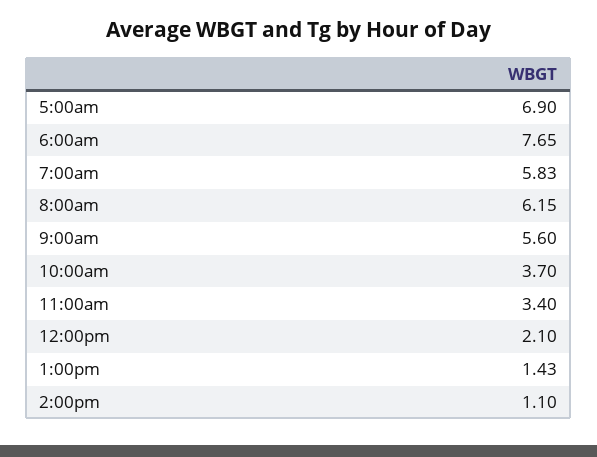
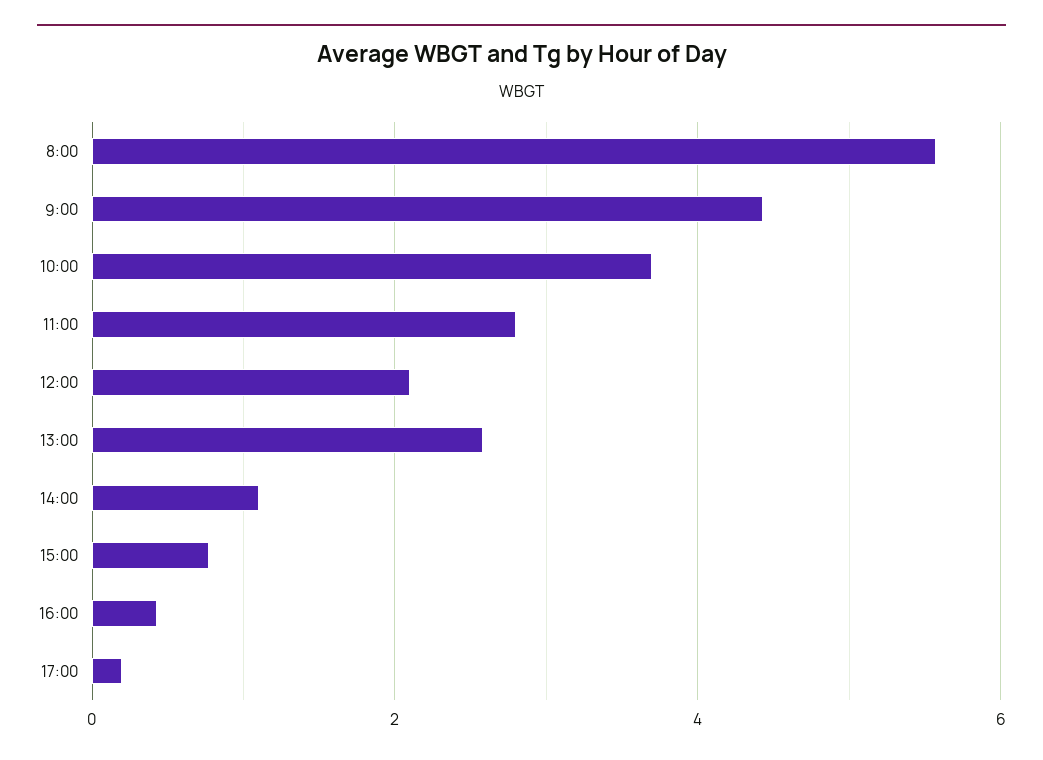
5:00am: 6.9 -> none
6:00am: 7.65 -> none
7:00am: 5.83 -> none
8:00am: 6.15 -> 5.6
9:00am: 5.6 -> 4.4
11:00am: 3.4 -> 2.8
1:00pm: 1.43 -> 2.6
15:00: none -> 0.8
16:00: none -> 0.4
17:00: none -> 0.2

